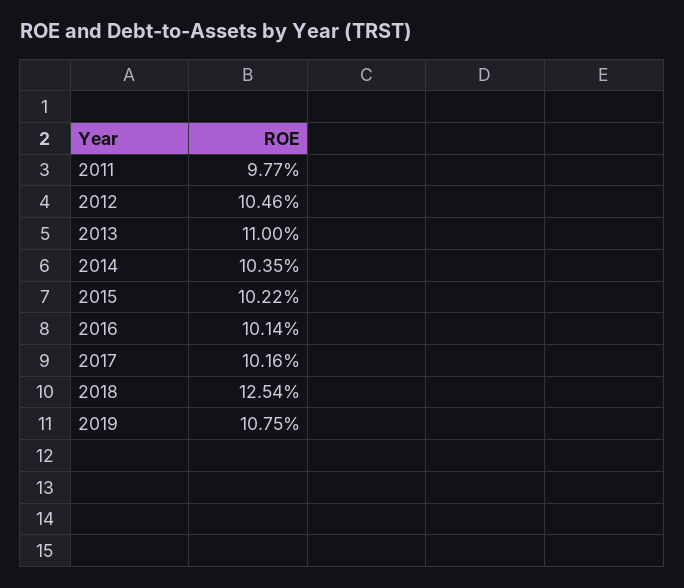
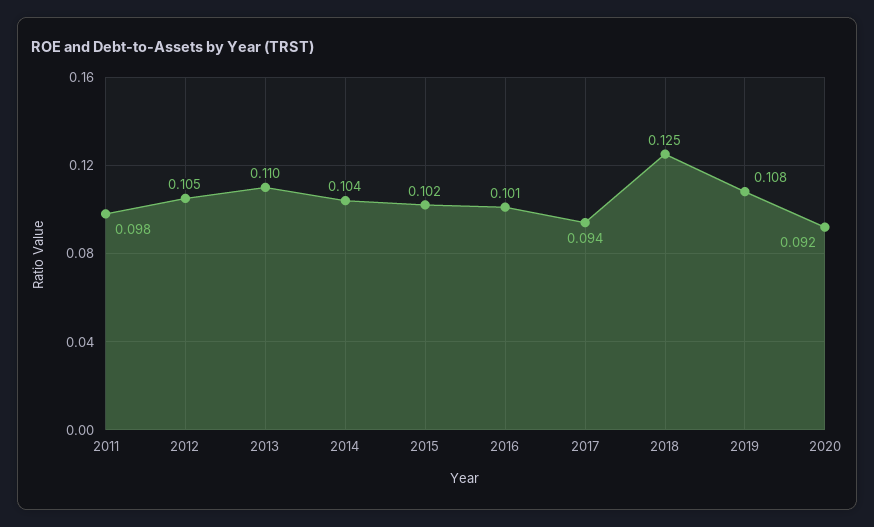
2017: 0.1016 -> 0.094
2020: none -> 0.092

